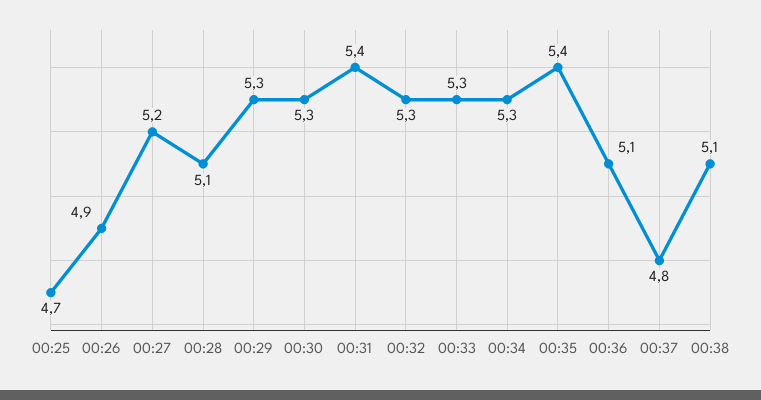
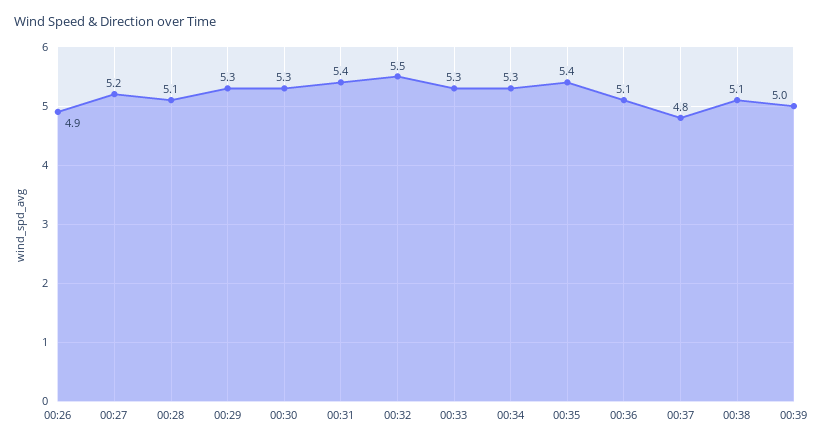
00:25: 4.7 -> none
00:32: 5.3 -> 5.5
00:39: none -> 5

